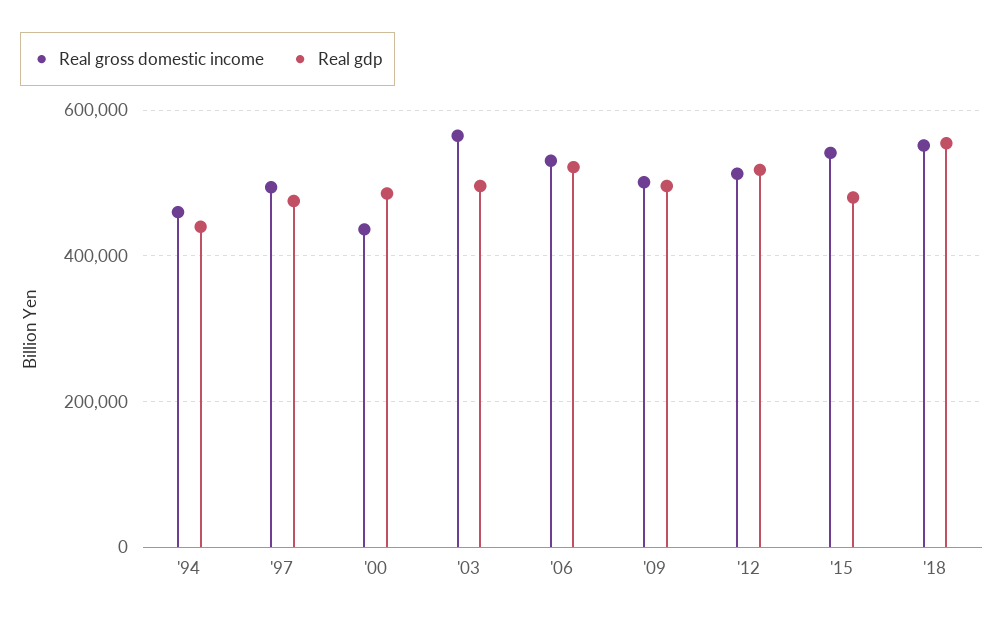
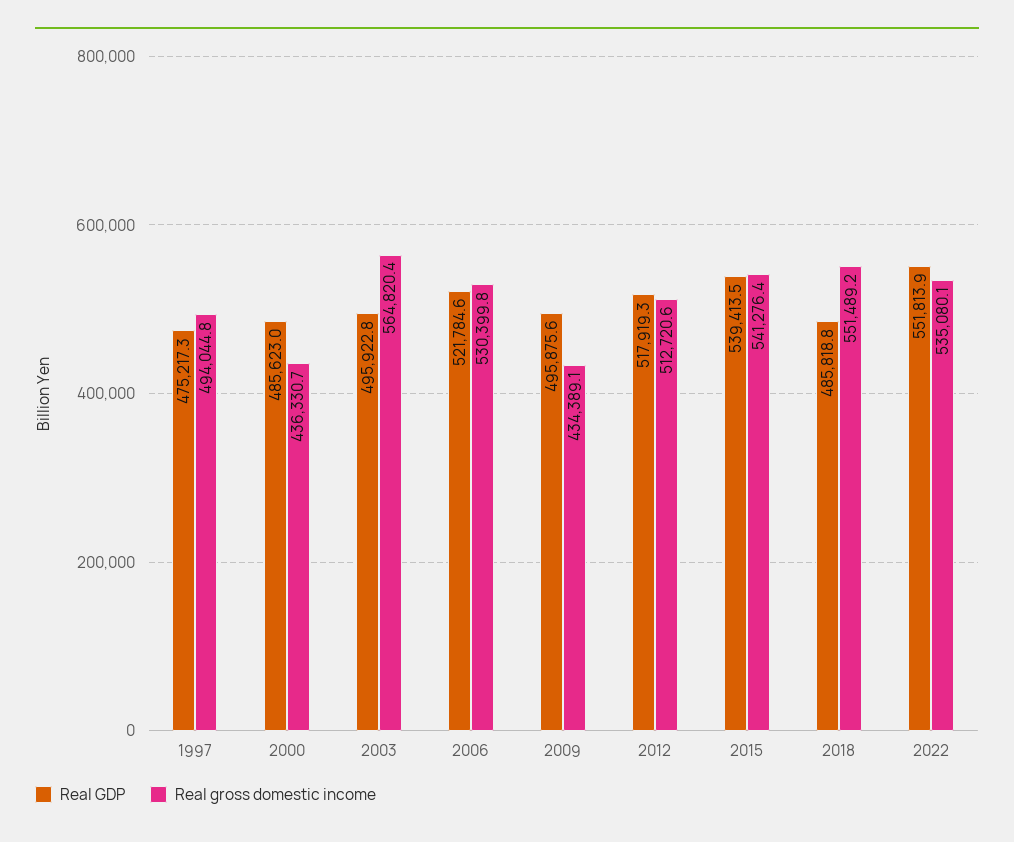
Real gross domestic income, '94: 460000 -> none
Real gdp, '94: 440000 -> none
Real gross domestic income, '09: 500000 -> 434389.1
Real gdp, '15: 480000 -> 539413.5
Real gdp, '18: 560000 -> 485818.8
Real gdp, 2022: none -> 551813.9
Real gross domestic income, 2022: none -> 535080.1

